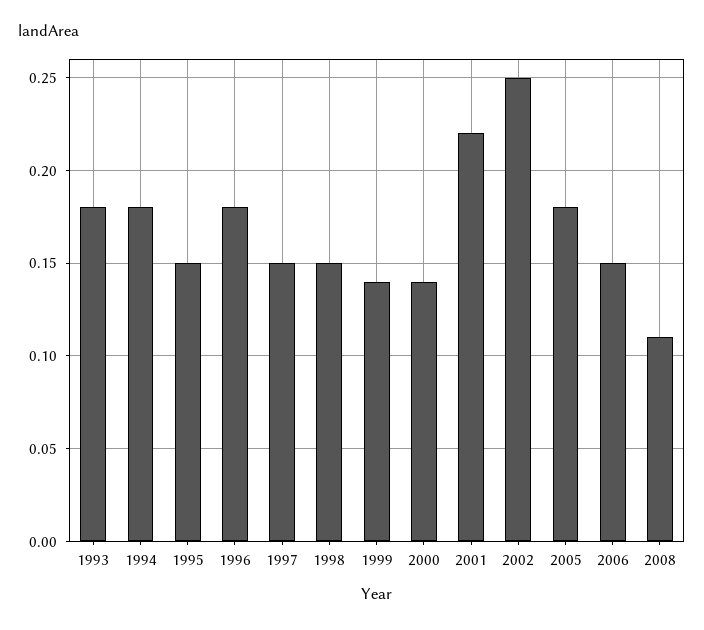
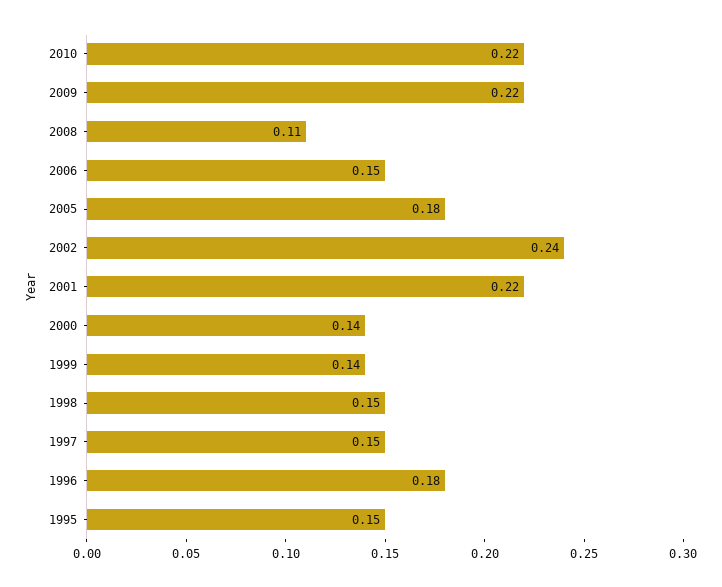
1993: 0.18 -> none
1994: 0.18 -> none
2002: 0.25 -> 0.24
2010: none -> 0.22
2009: none -> 0.22

